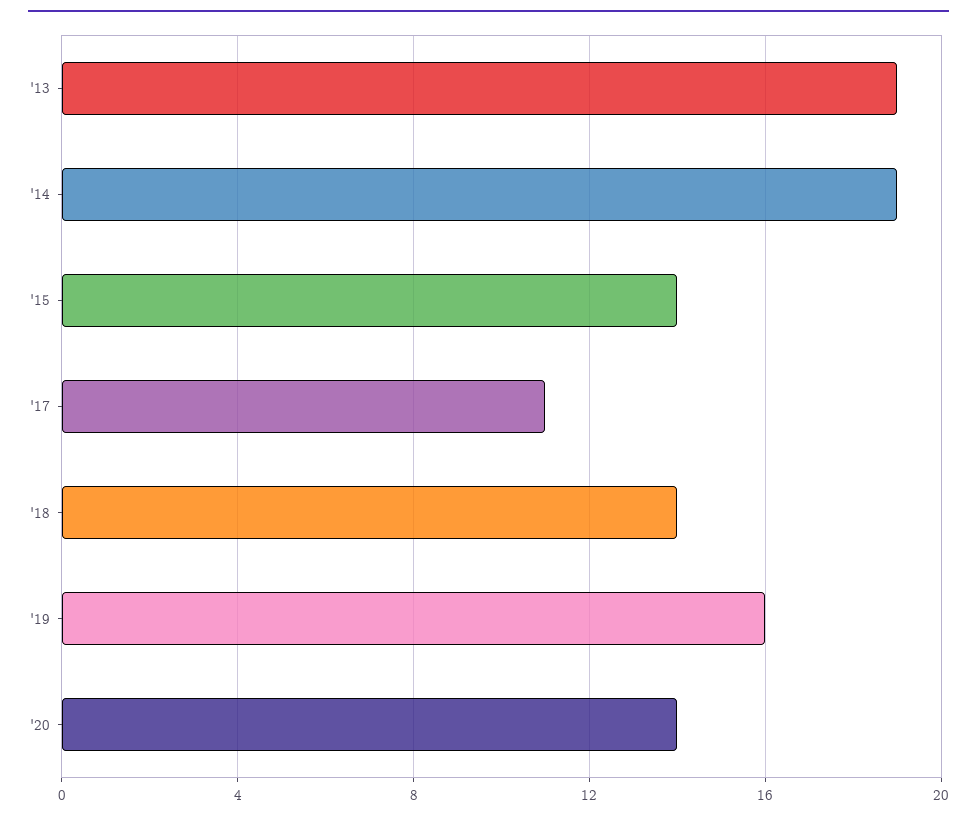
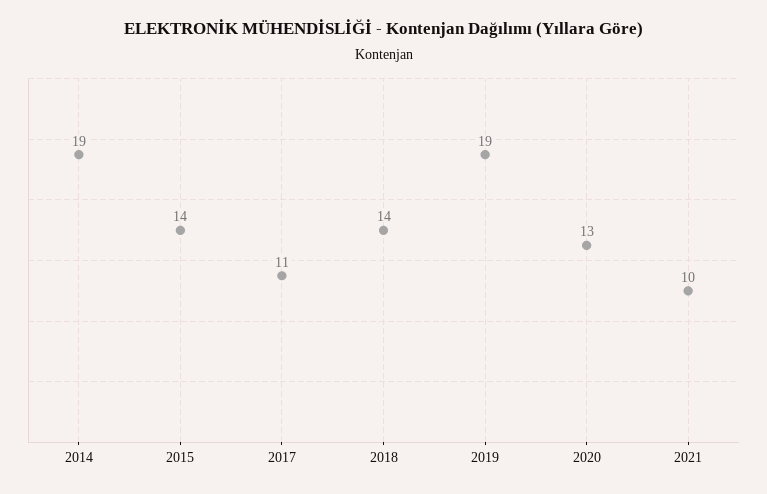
'13: 19 -> none
'19: 16 -> 19
'20: 14 -> 13
2021: none -> 10

